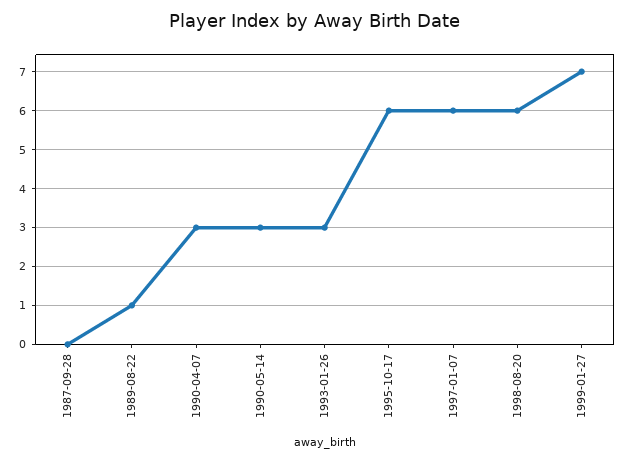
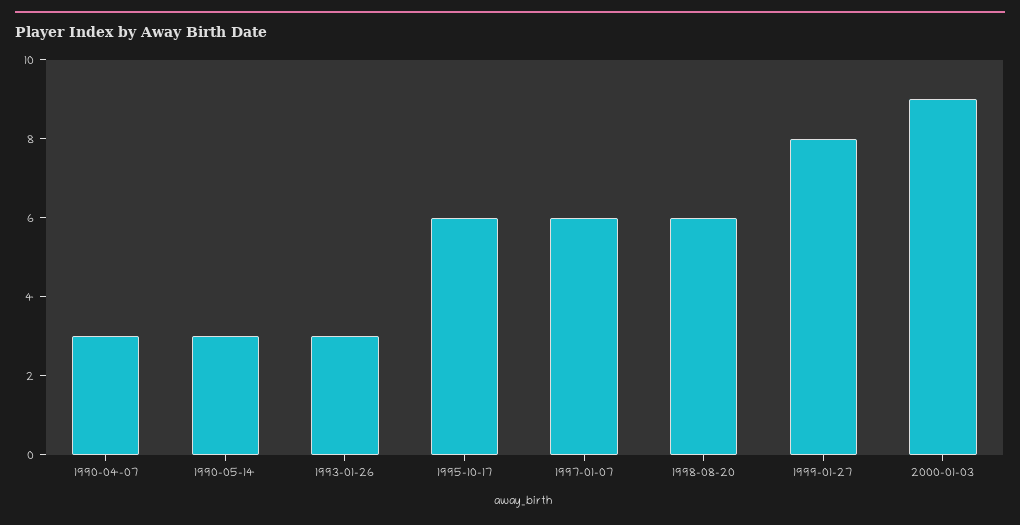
1987-09-28: 0 -> none
1989-08-22: 1 -> none
1999-01-27: 7 -> 8
2000-01-03: none -> 9

